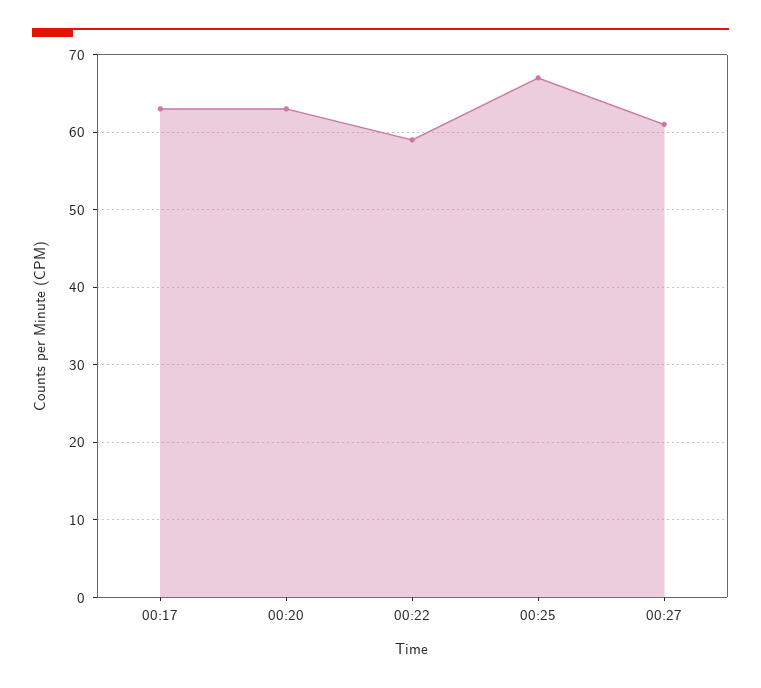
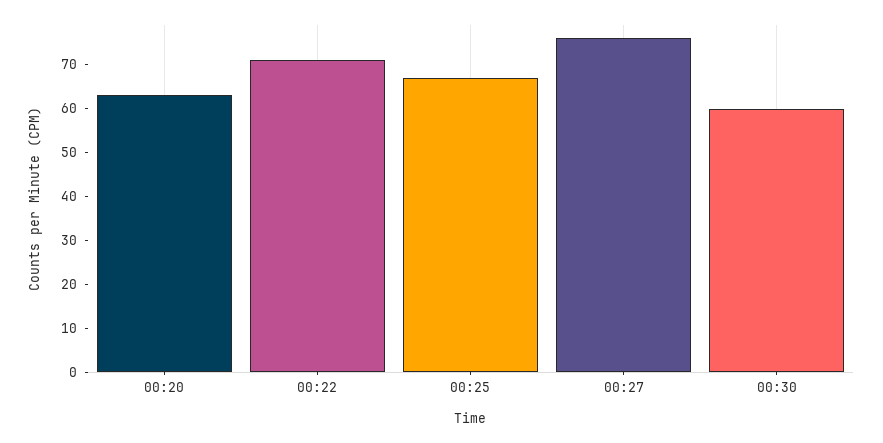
00:17: 63 -> none
00:22: 59 -> 70
00:27: 61 -> 75
00:30: none -> 60

